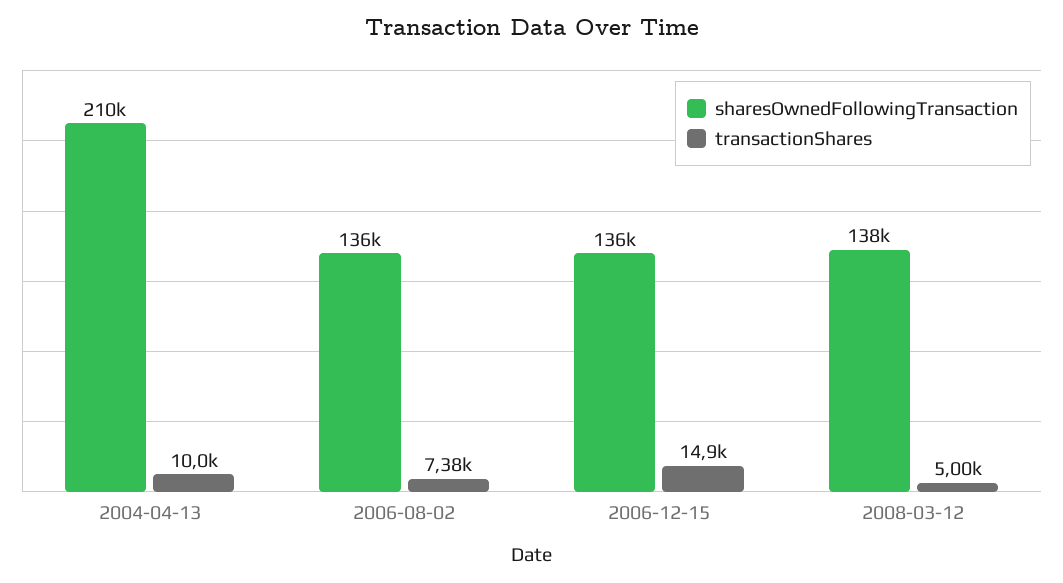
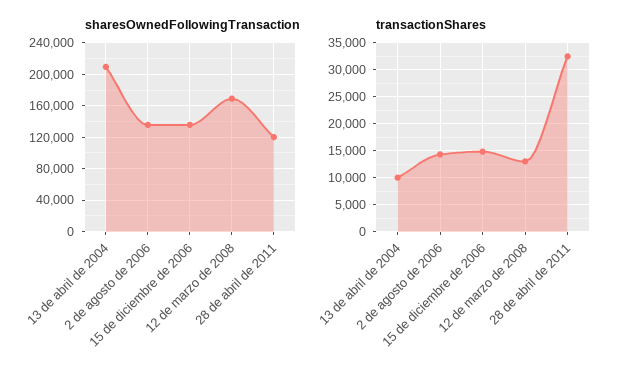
transactionShares, 2006-08-02: 7380 -> 15000
sharesOwnedFollowingTransaction, 2008-03-12: 138000 -> 170000
transactionShares, 2008-03-12: 5000 -> 12500
sharesOwnedFollowingTransaction, 28 de abril de 2011: none -> 120000
transactionShares, 28 de abril de 2011: none -> 32500

